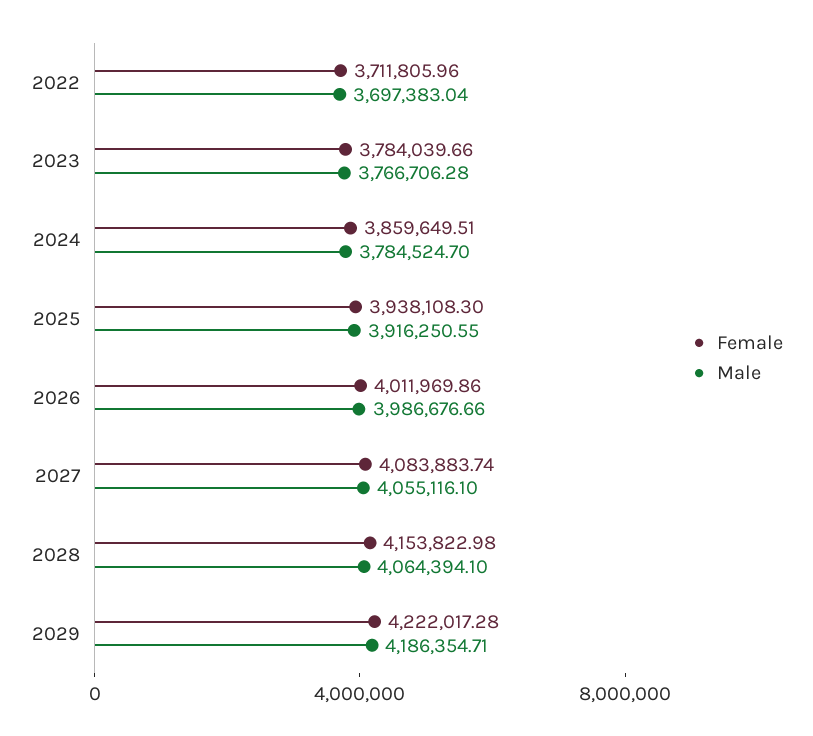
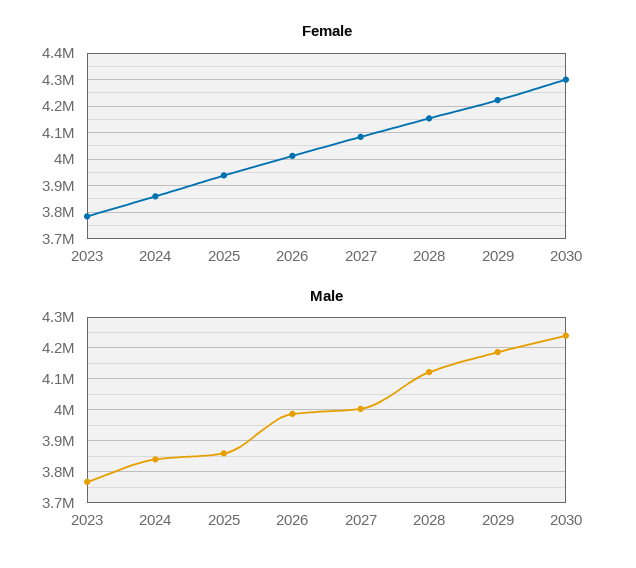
Female, 2022: 3711805.96 -> none
Male, 2022: 3697383.04 -> none
Male, 2024: 3784524.7 -> 3840000
Male, 2025: 3916250.55 -> 3860000
Male, 2027: 4055116.1 -> 4000000
Male, 2028: 4064394.1 -> 4120000
Female, 2030: none -> 4300000
Male, 2030: none -> 4240000

